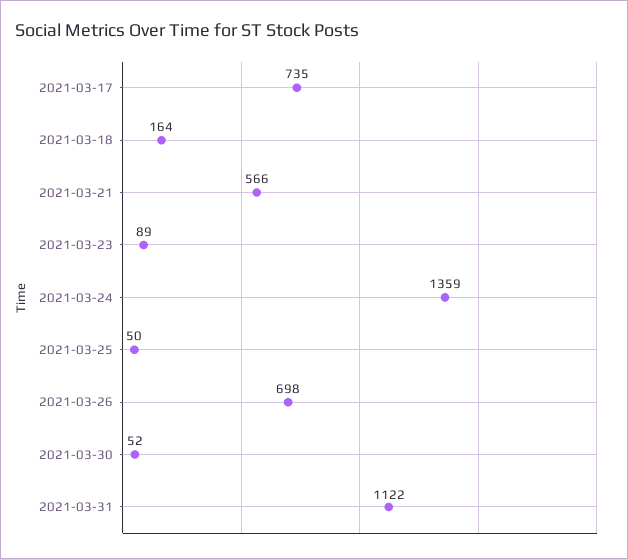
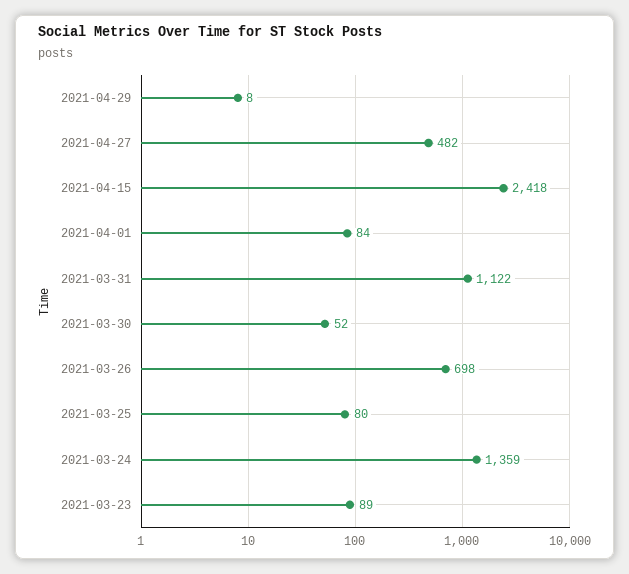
2021-03-17: 735 -> none
2021-03-18: 164 -> none
2021-03-21: 566 -> none
2021-03-25: 50 -> 80
2021-04-29: none -> 8
2021-04-27: none -> 482
2021-04-15: none -> 2418
2021-04-01: none -> 84

